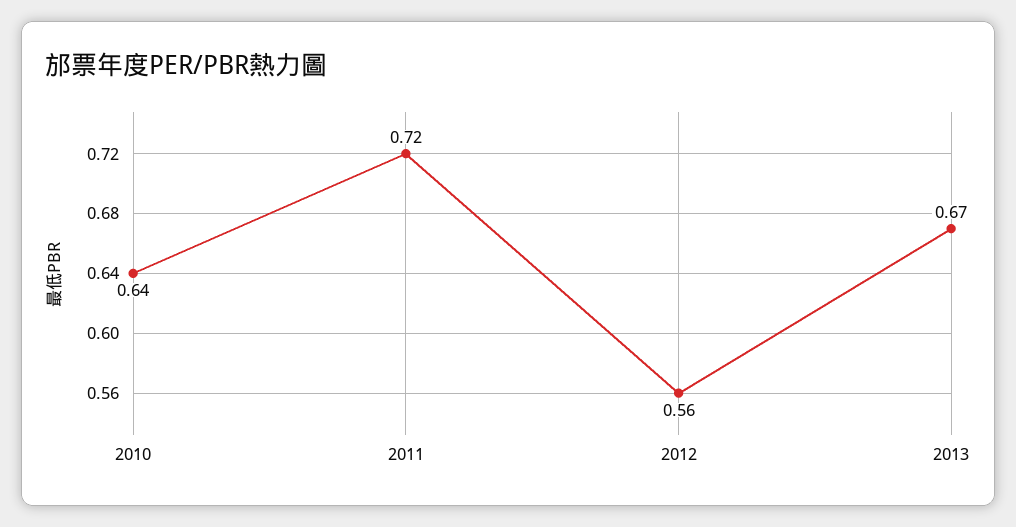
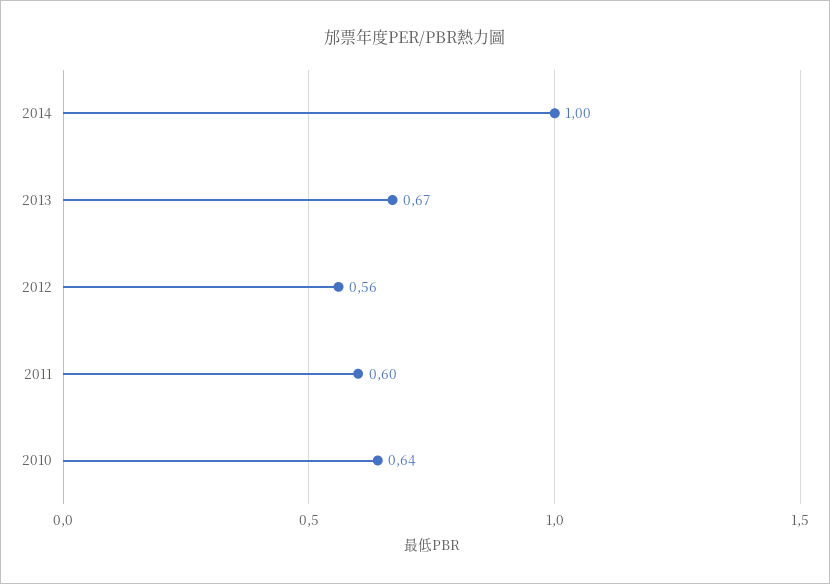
2011: 0.72 -> 0.6
2014: none -> 1

